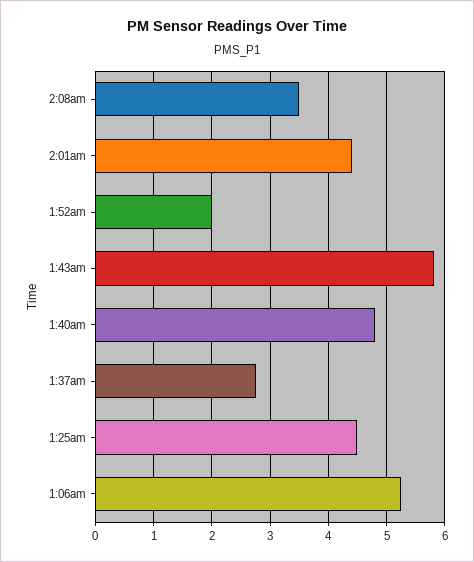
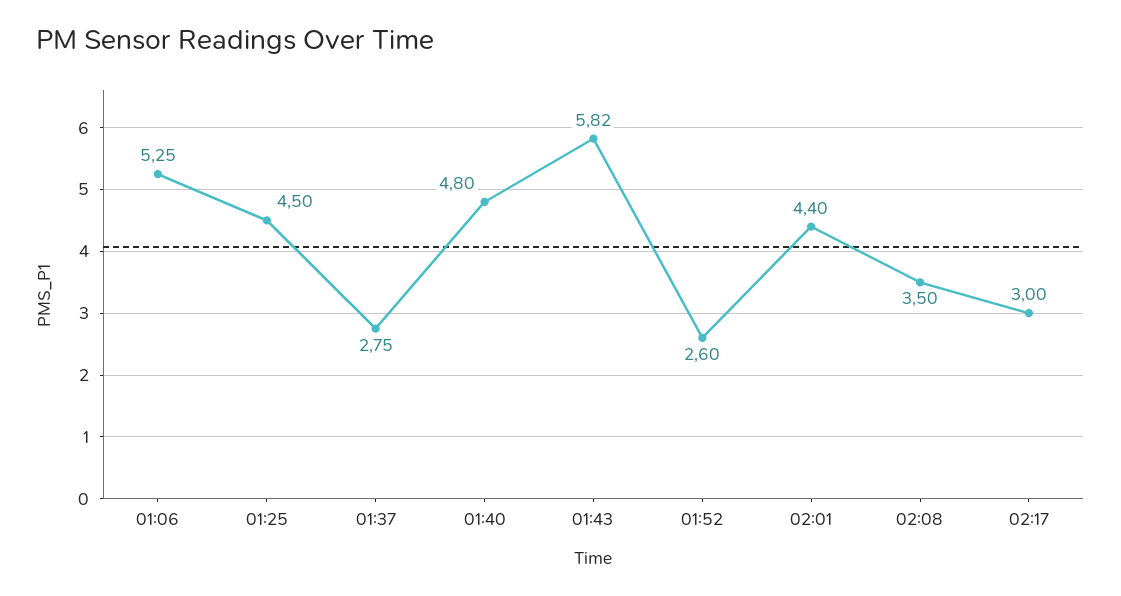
1:52am: 2 -> 2.6
02:17: none -> 3

